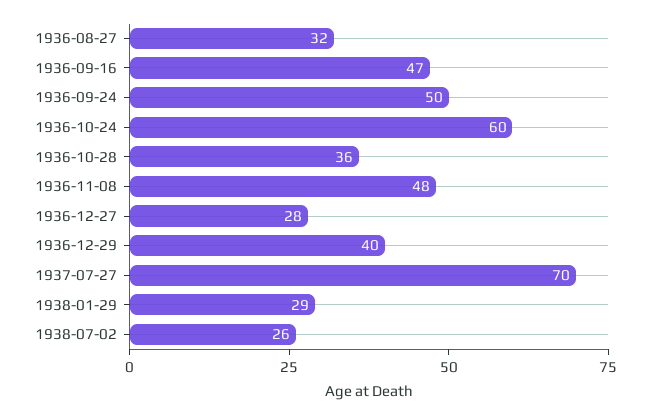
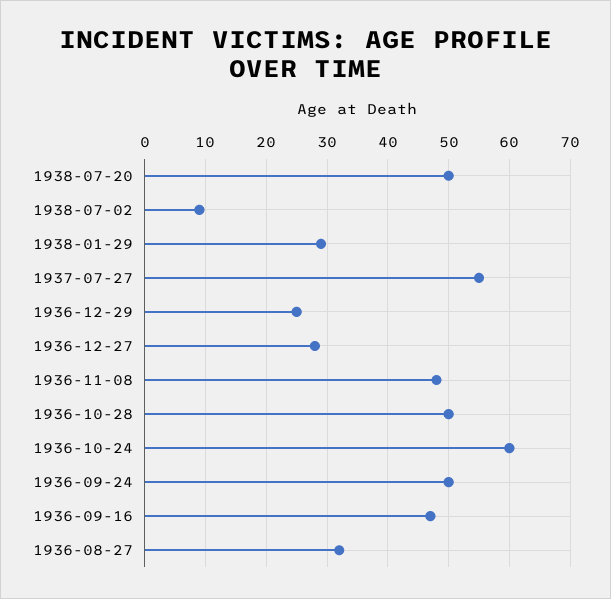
1936-10-28: 36 -> 50
1936-12-29: 40 -> 25
1937-07-27: 70 -> 55
1938-07-02: 26 -> 9
1938-07-20: none -> 50

